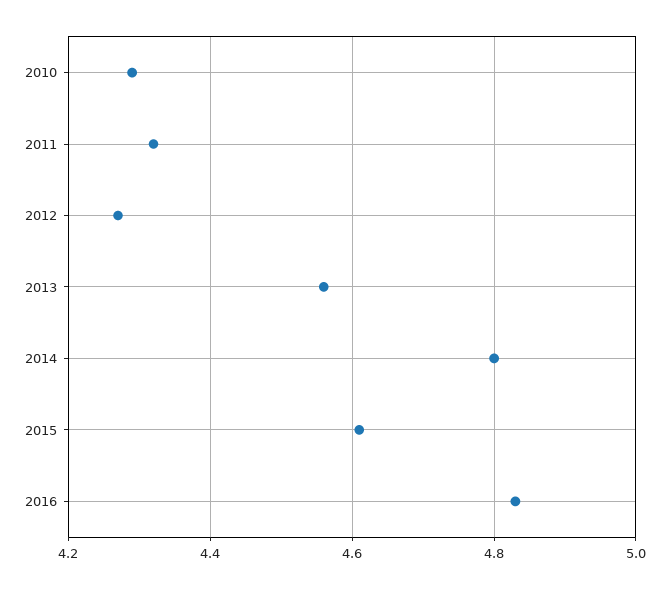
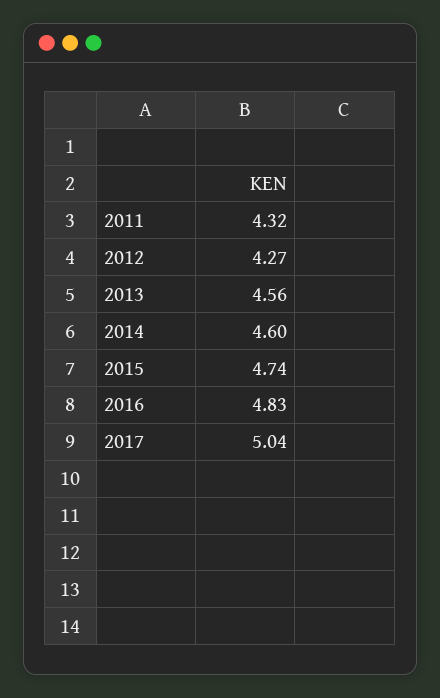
2010: 4.3 -> none
2014: 4.8 -> 4.6
2015: 4.6 -> 4.74
2017: none -> 5.04

